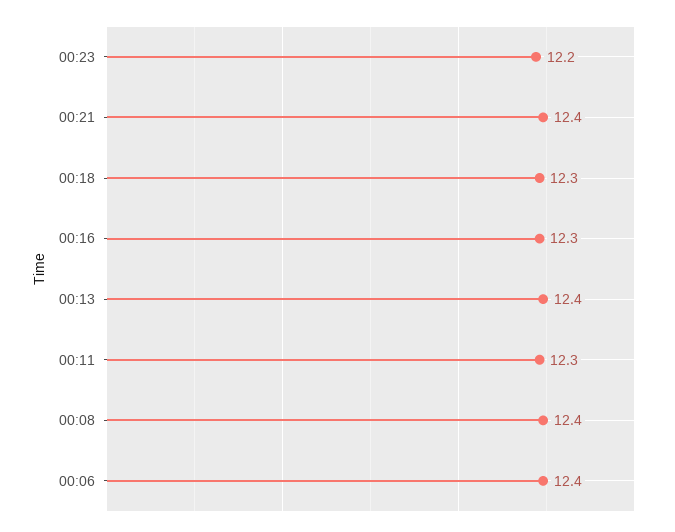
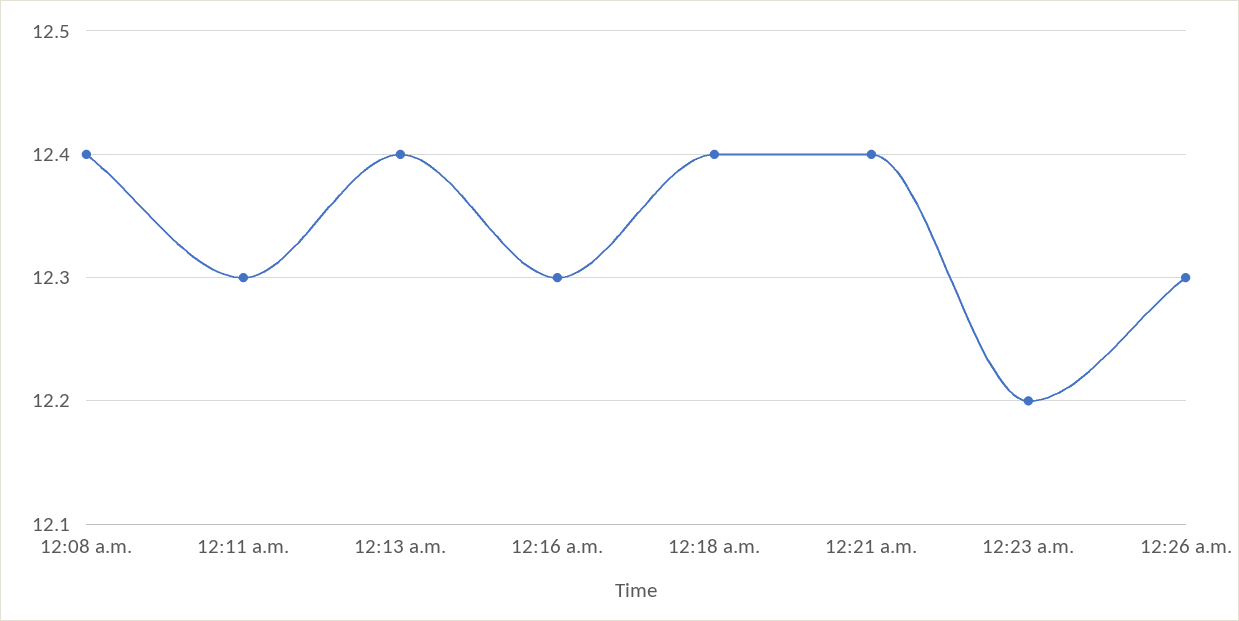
00:18: 12.3 -> 12.4
00:06: 12.4 -> none
12:26 a.m.: none -> 12.3

